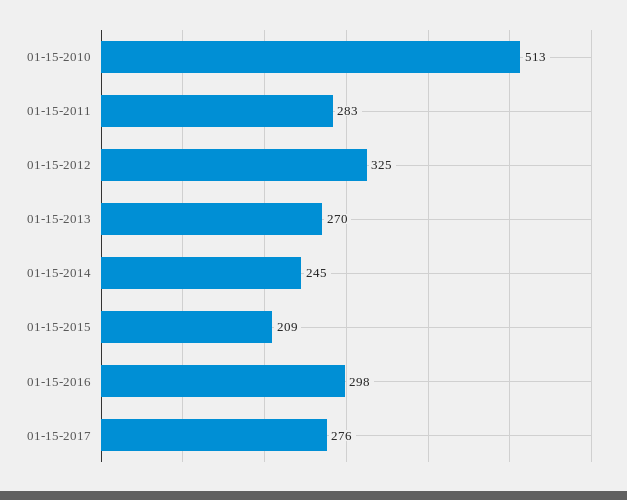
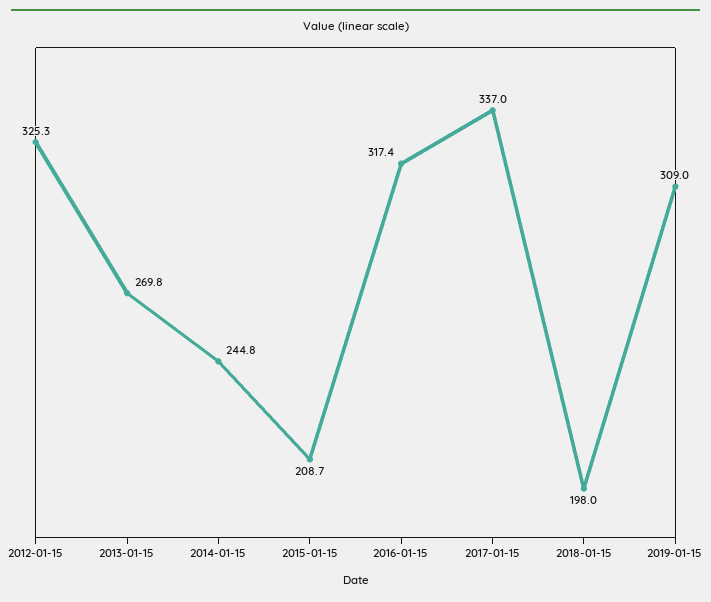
01-15-2010: 513 -> none
01-15-2011: 283 -> none
01-15-2016: 298 -> 317.4
01-15-2017: 276 -> 337
2018-01-15: none -> 198
2019-01-15: none -> 309

